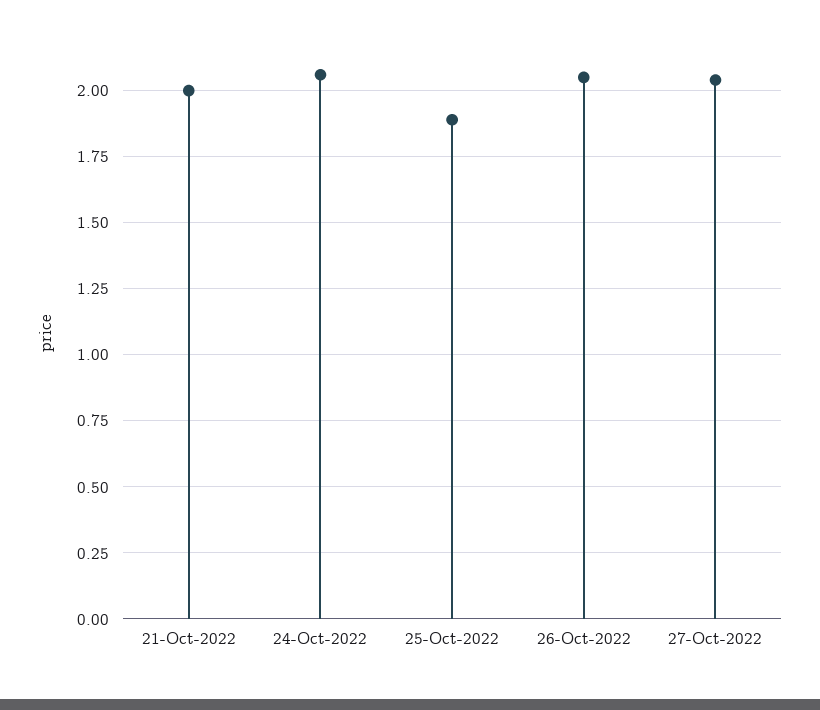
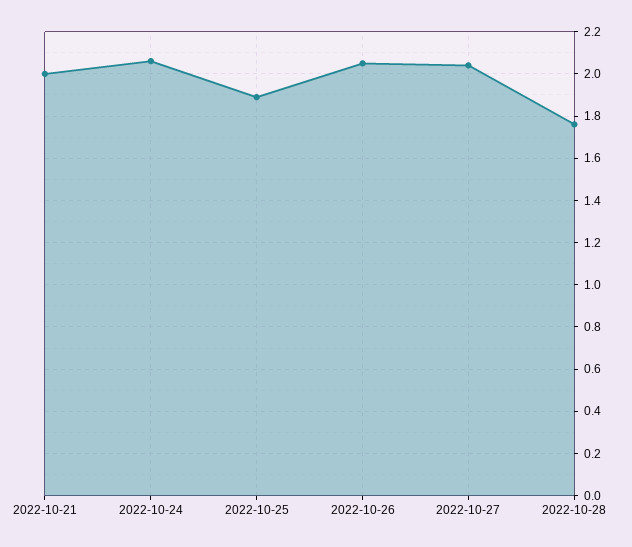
2022-10-28: none -> 1.75

